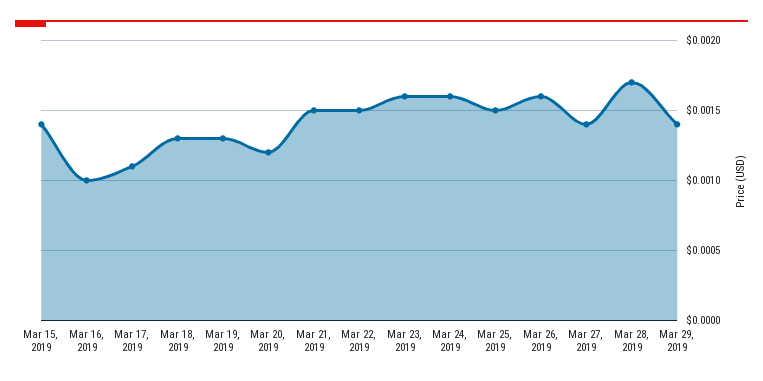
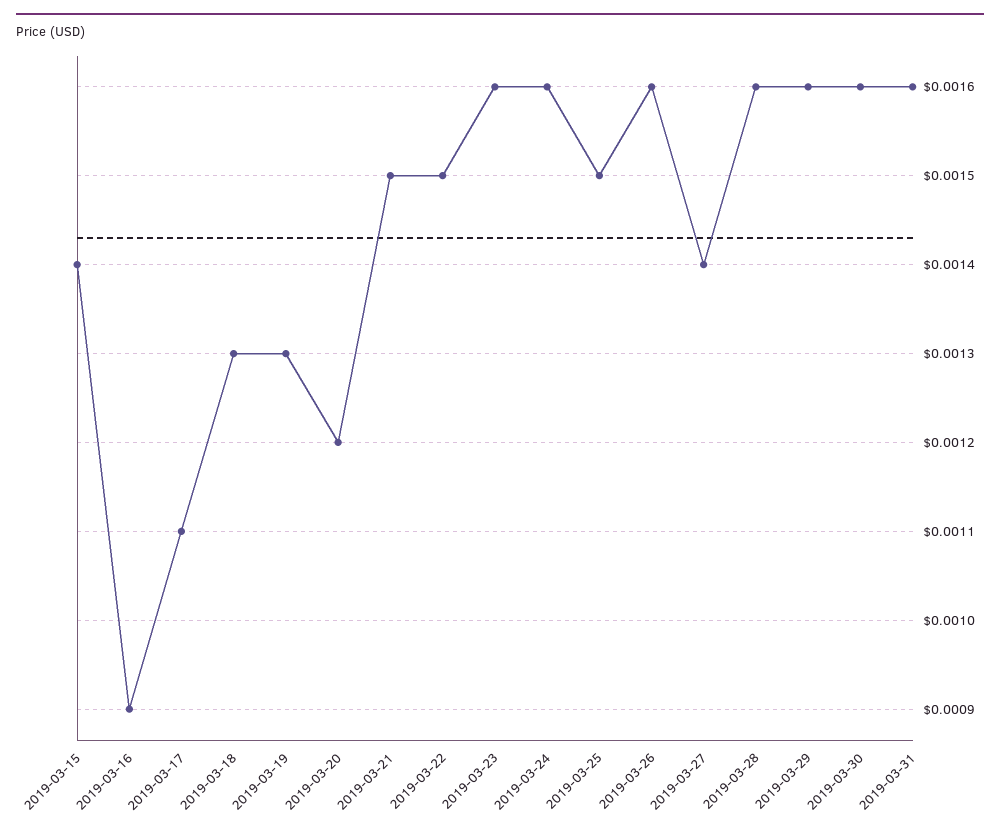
Mar 16, 2019: 0.001 -> 0.0009
Mar 28, 2019: 0.0017 -> 0.0016
Mar 29, 2019: 0.0014 -> 0.0016
2019-03-30: none -> 0.0016
2019-03-31: none -> 0.0016

